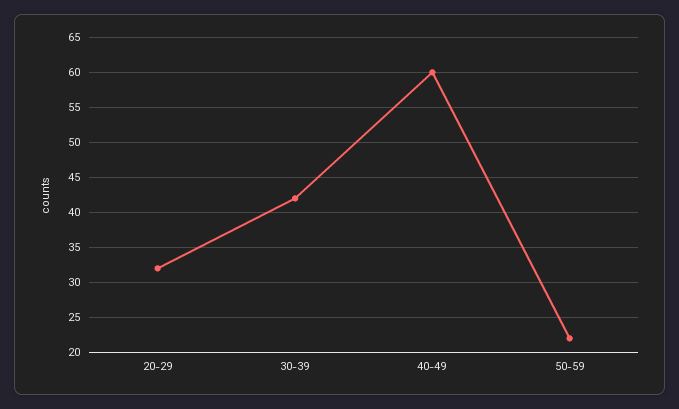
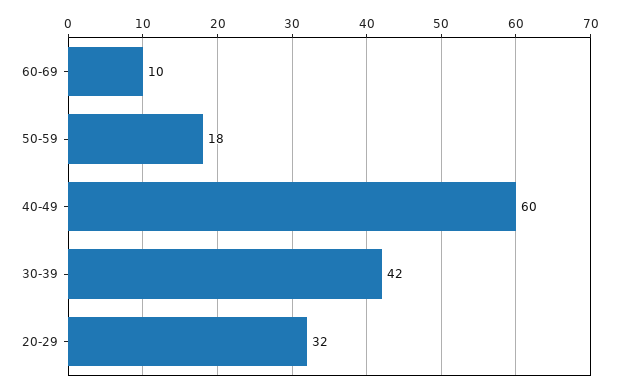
50-59: 22 -> 18
60-69: none -> 10

